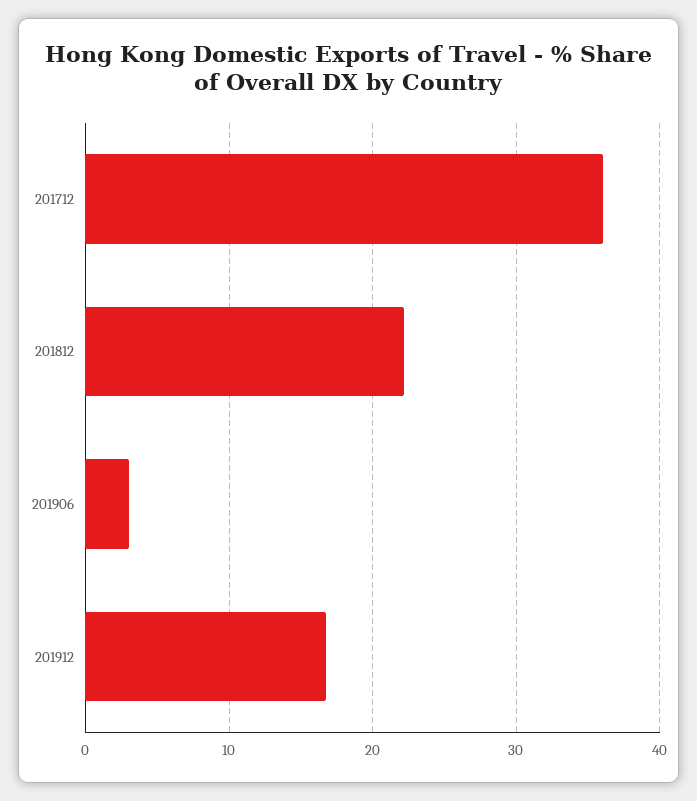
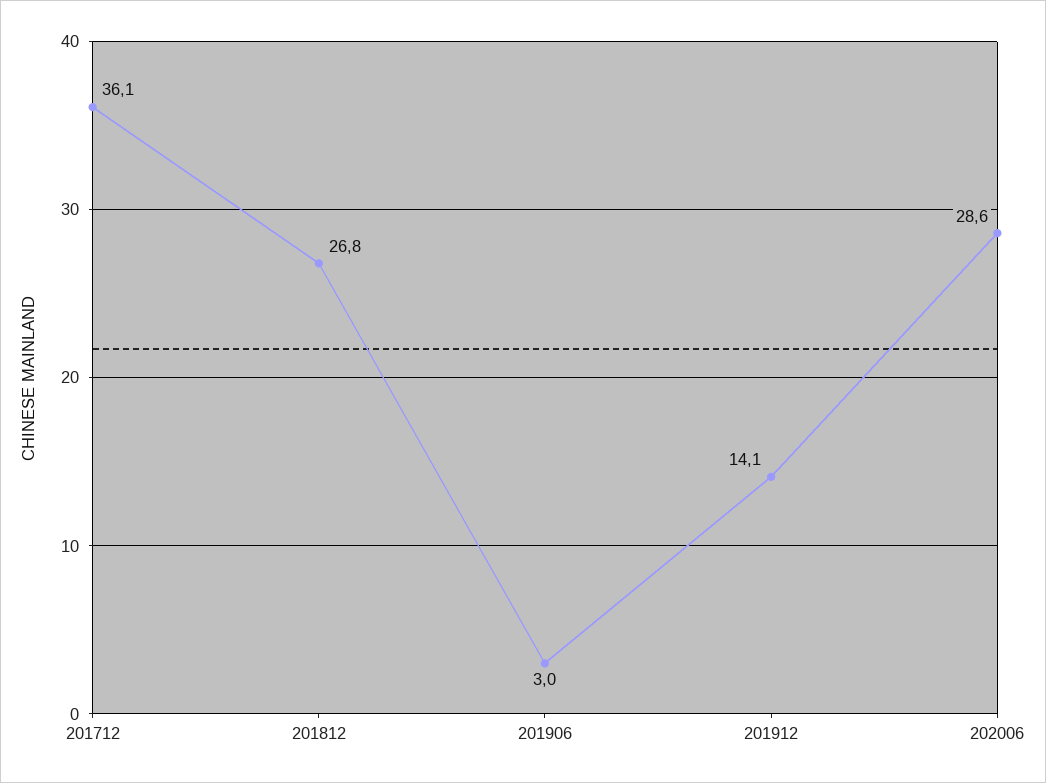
201812: 22 -> 26.8
201912: 17 -> 14.1
202006: none -> 28.6

